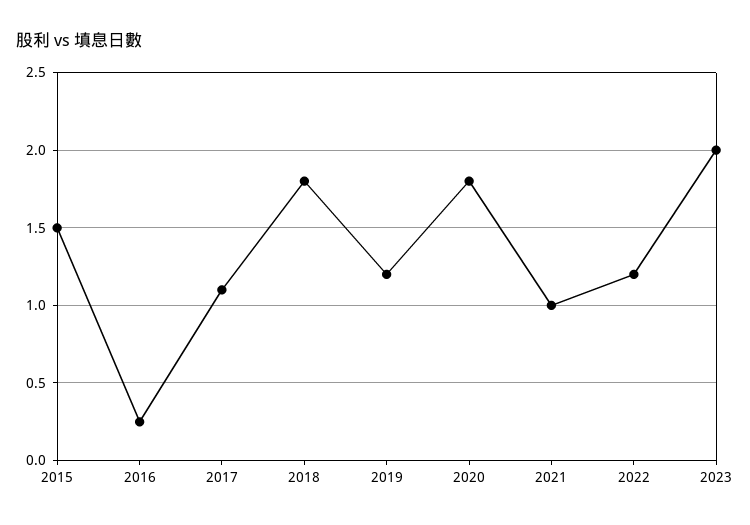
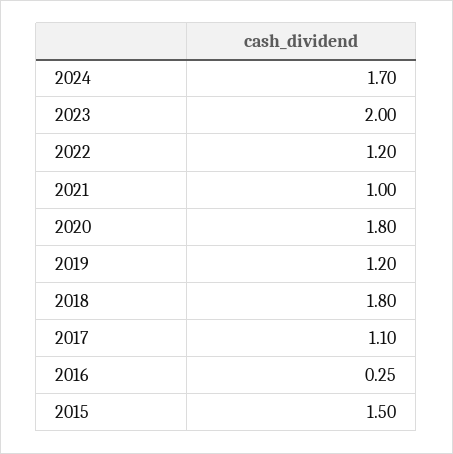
2024: none -> 1.7

